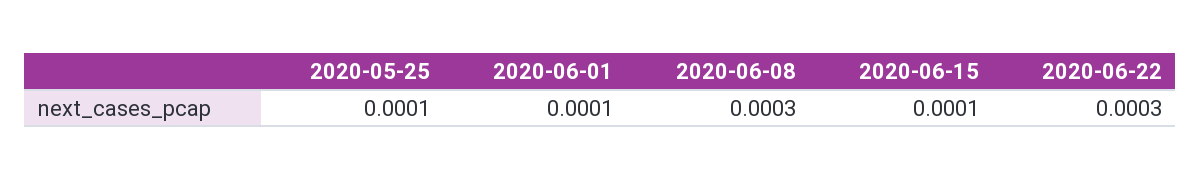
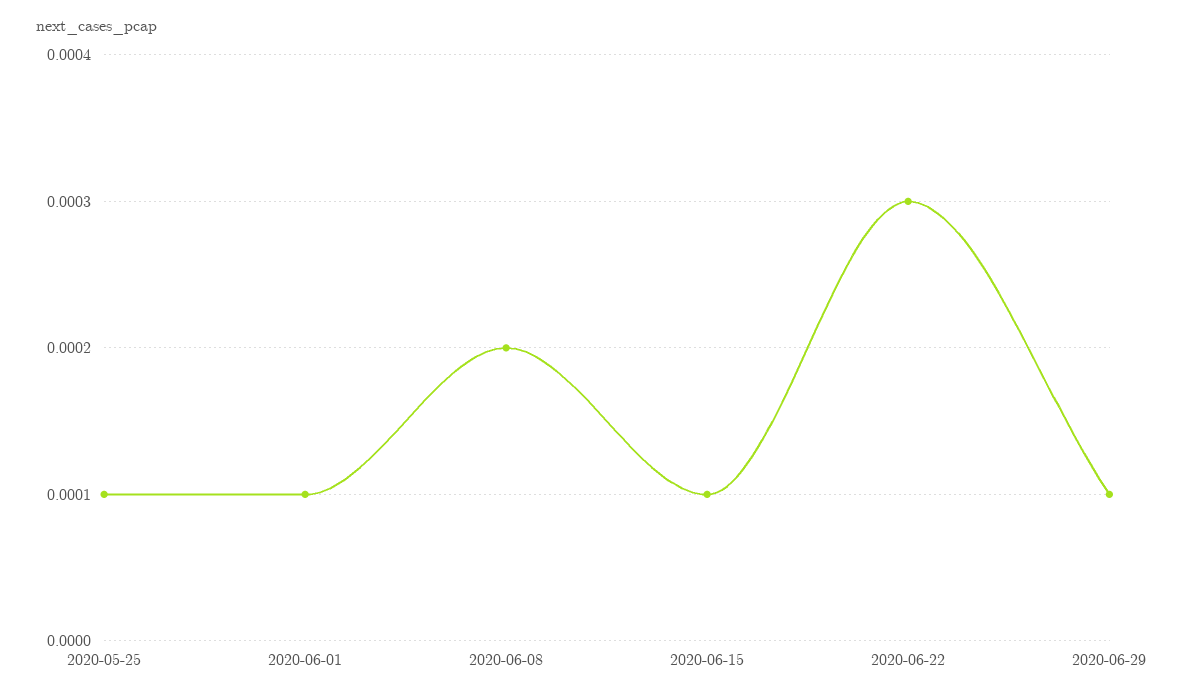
2020-06-08: 0.0003 -> 0.0002
2020-06-29: none -> 0.0001

